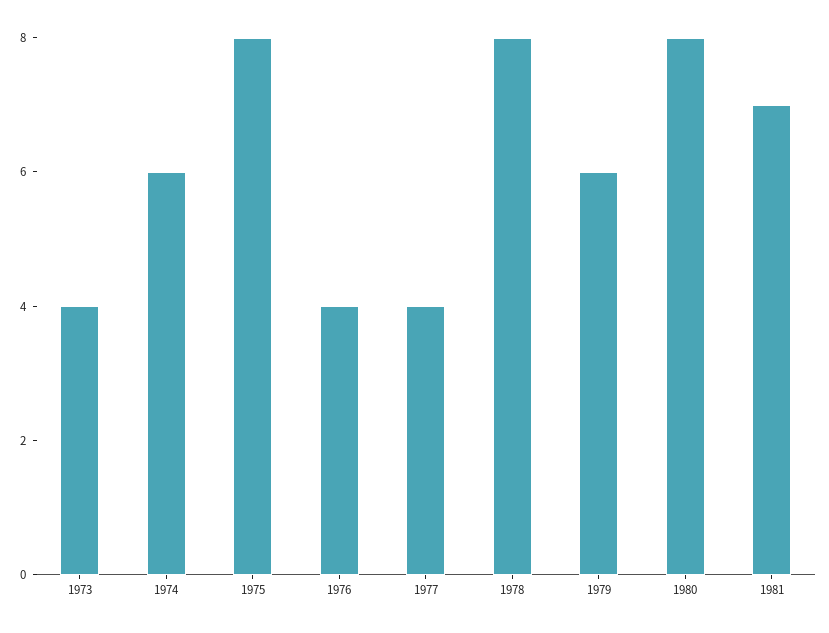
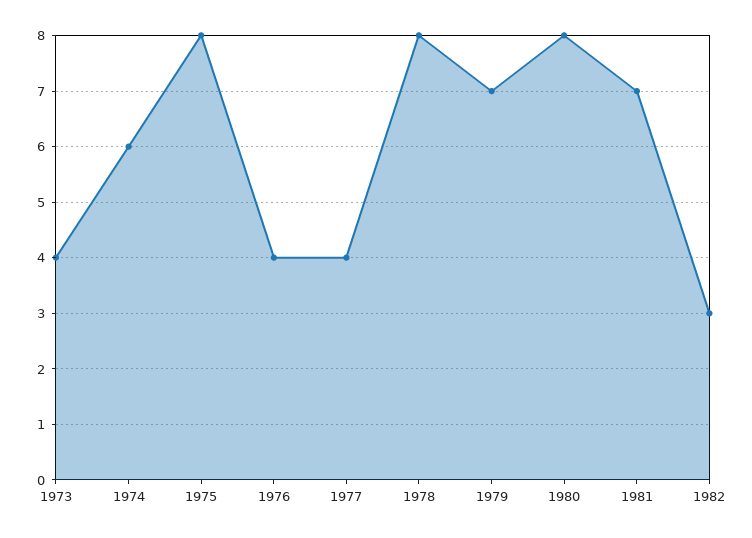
1979: 6 -> 7
1982: none -> 3

